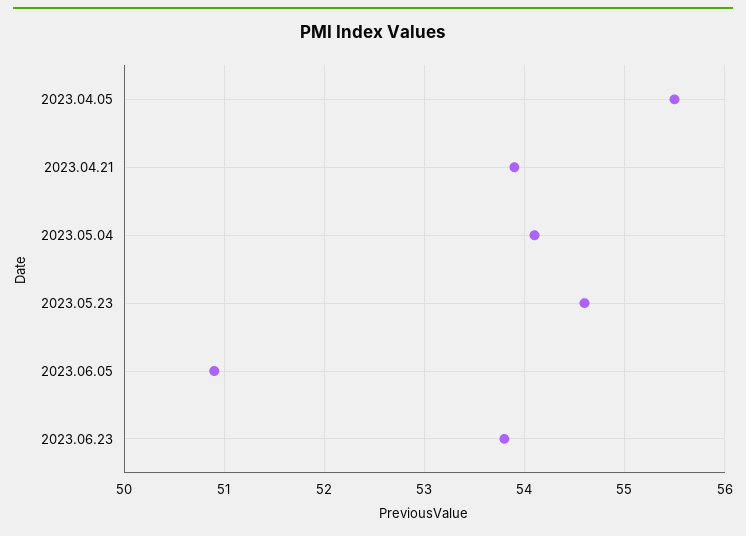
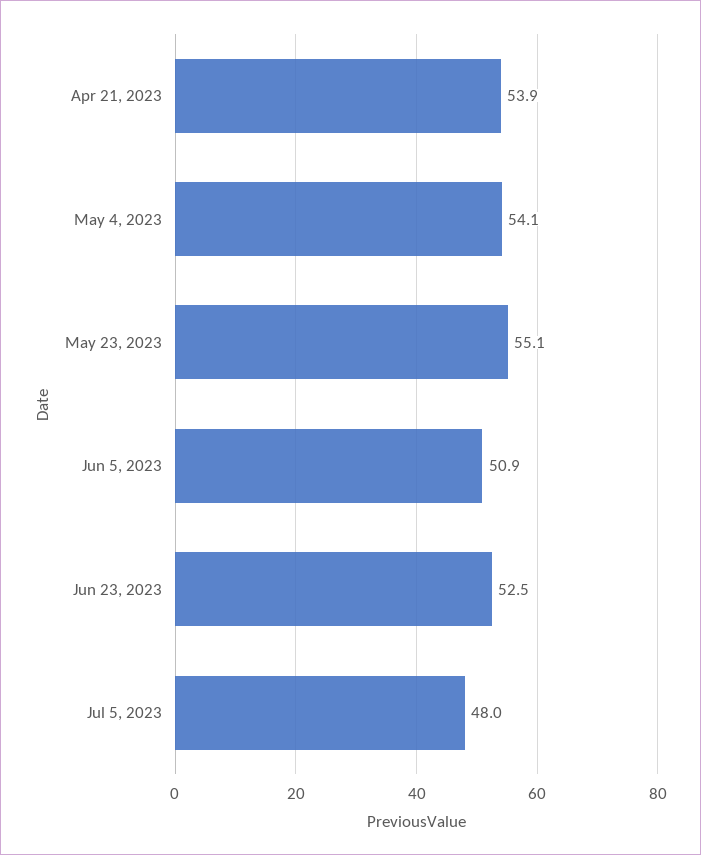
2023.04.05: 55.5 -> none
2023.05.23: 54.6 -> 55.1
2023.06.23: 53.8 -> 52.5
Jul 5, 2023: none -> 48

